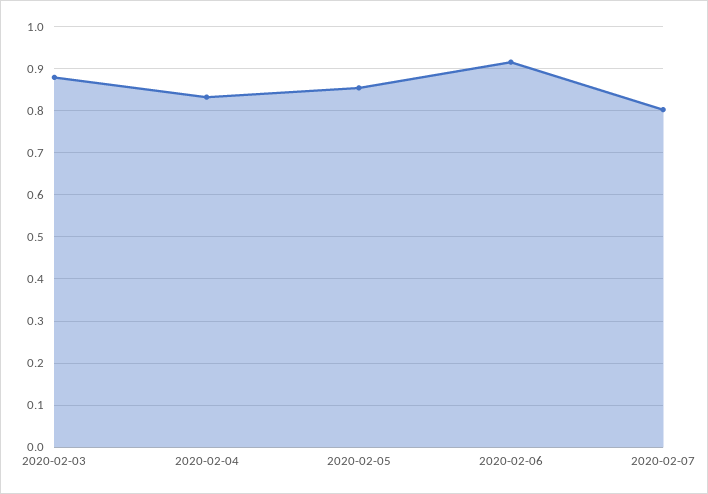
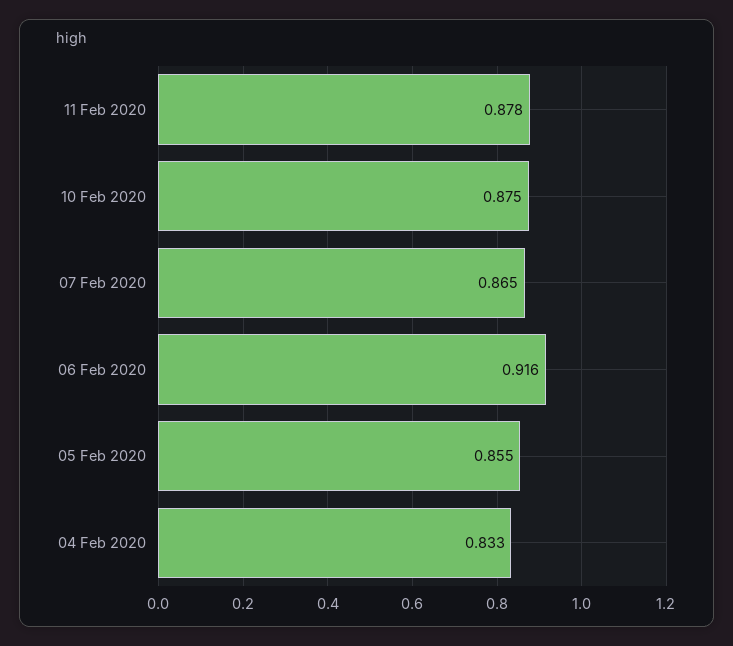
2020-02-03: 0.88 -> none
2020-02-07: 0.8 -> 0.865
11 Feb 2020: none -> 0.878
10 Feb 2020: none -> 0.875

